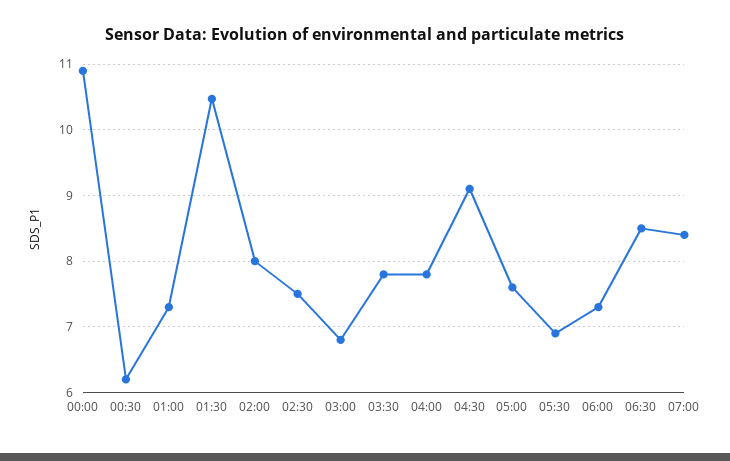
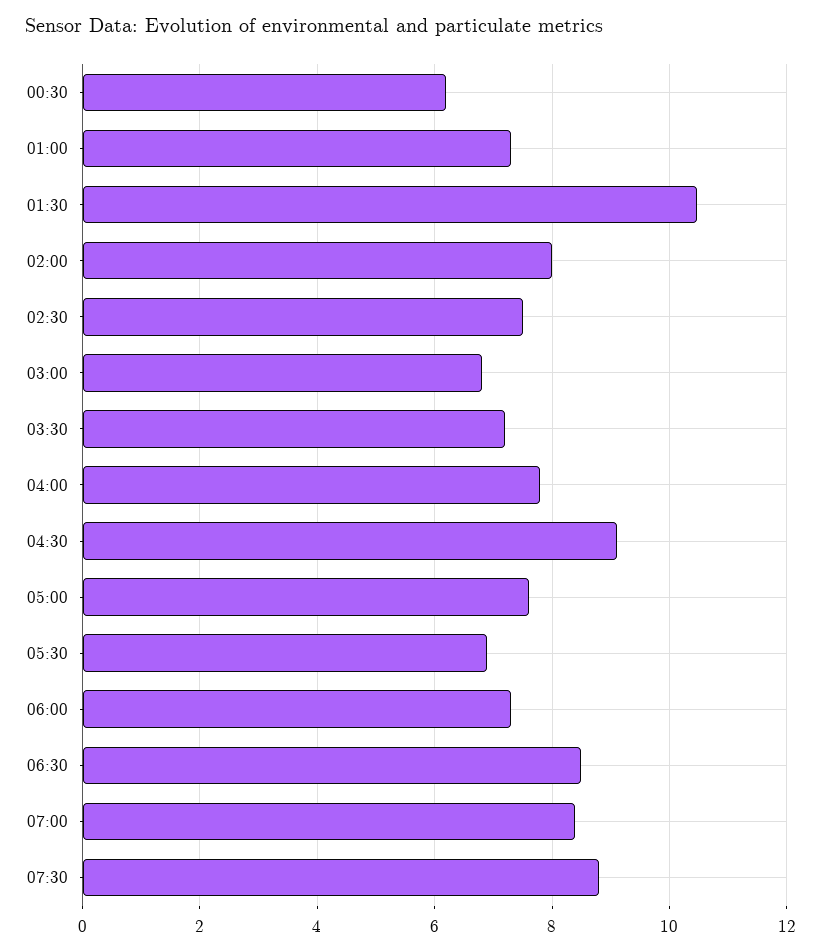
00:00: 10.9 -> none
03:30: 7.8 -> 7.2
07:30: none -> 8.8

